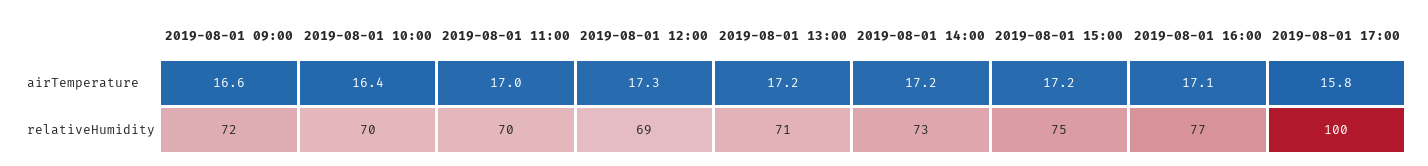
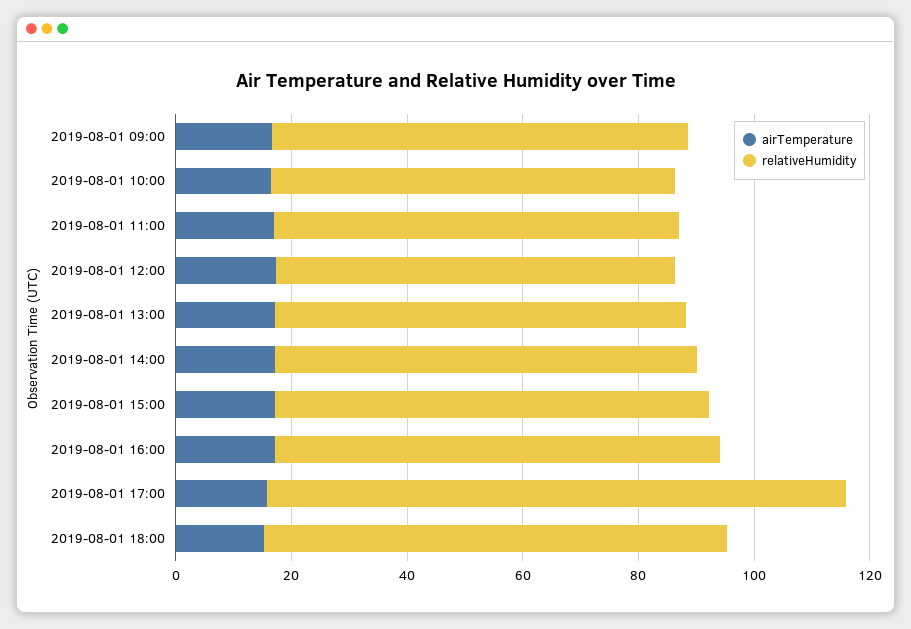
airTemperature, 2019-08-01 18:00: none -> 15
relativeHumidity, 2019-08-01 18:00: none -> 80

